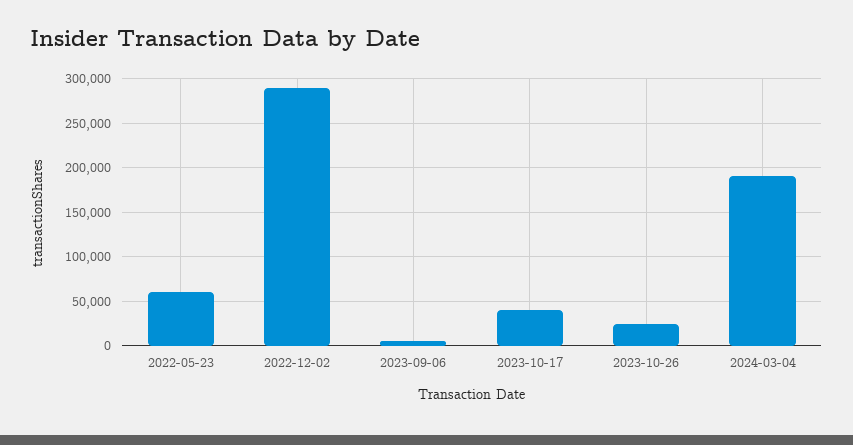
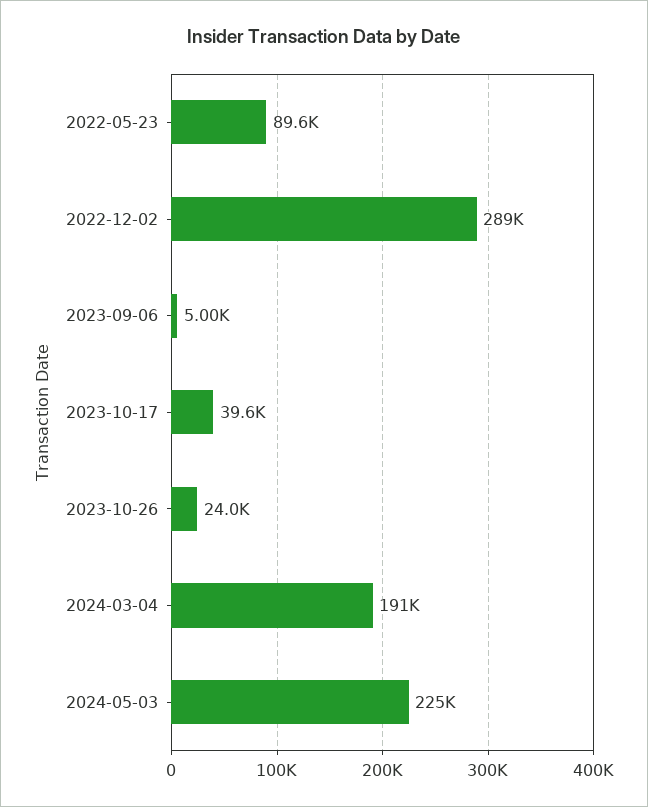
2022-05-23: 60000 -> 89600
2024-05-03: none -> 225000

